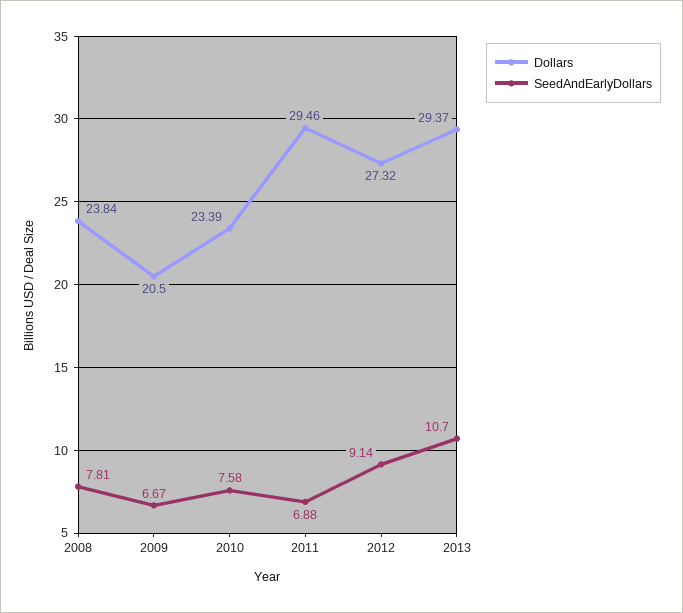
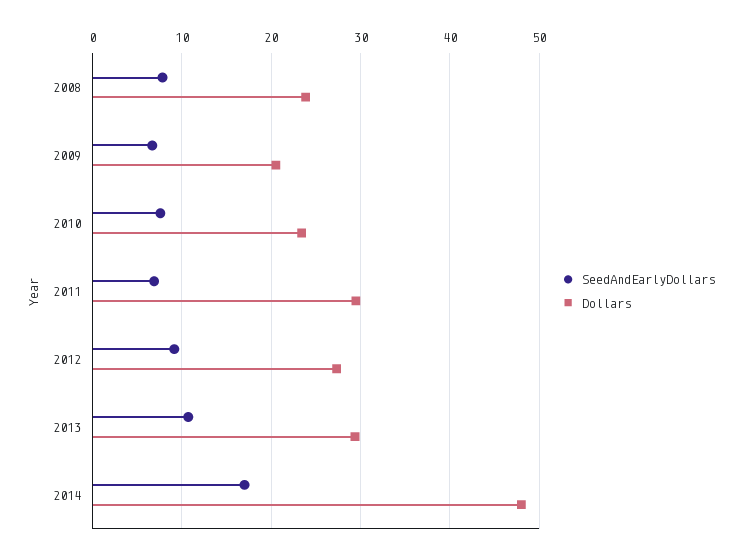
SeedAndEarlyDollars, 2014: none -> 17
Dollars, 2014: none -> 48

